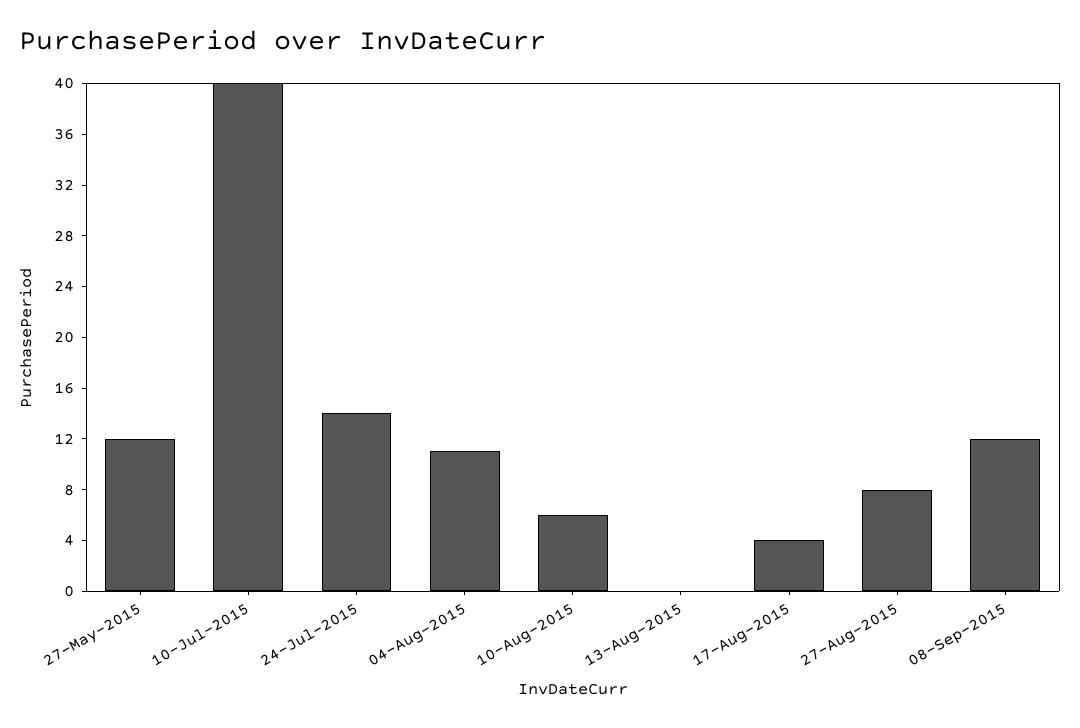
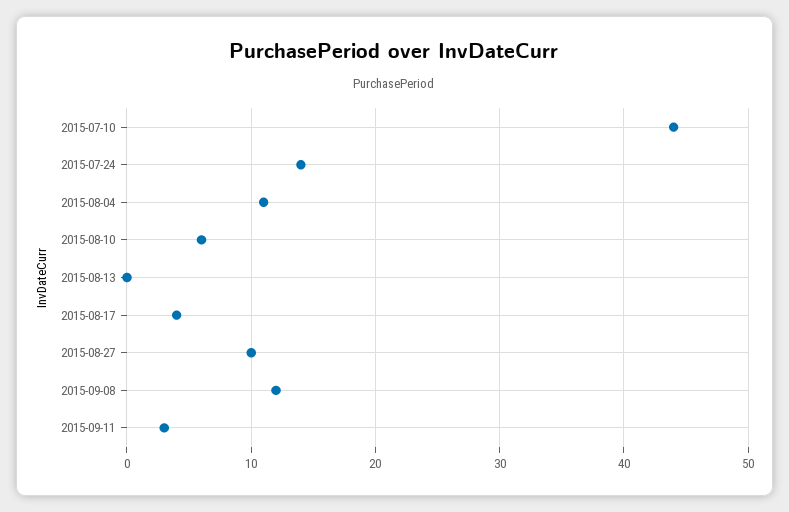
27-May-2015: 12 -> none
10-Jul-2015: 40 -> 44
27-Aug-2015: 8 -> 10
2015-09-11: none -> 3

